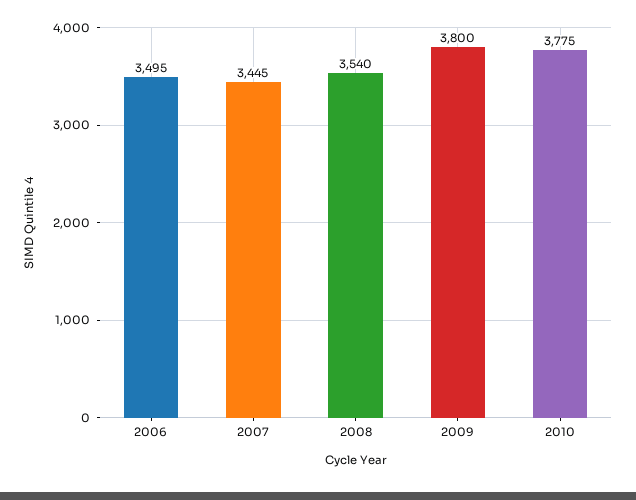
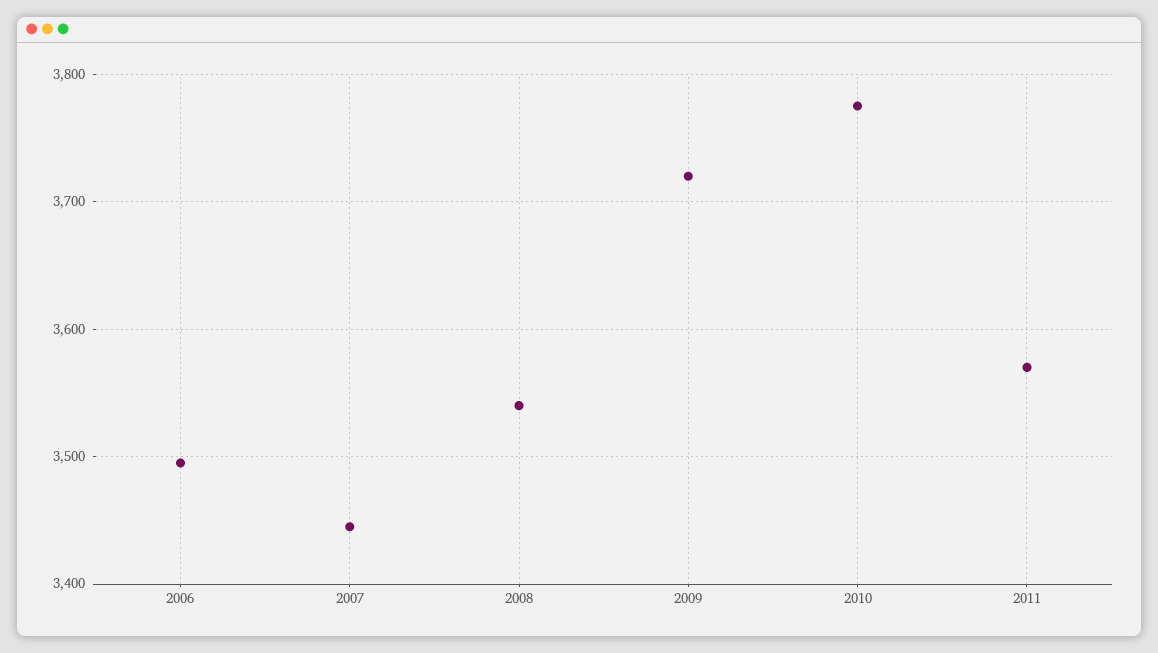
2009: 3800 -> 3720
2011: none -> 3570

